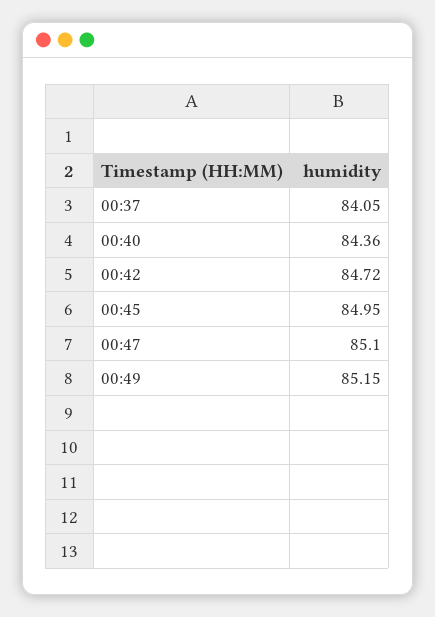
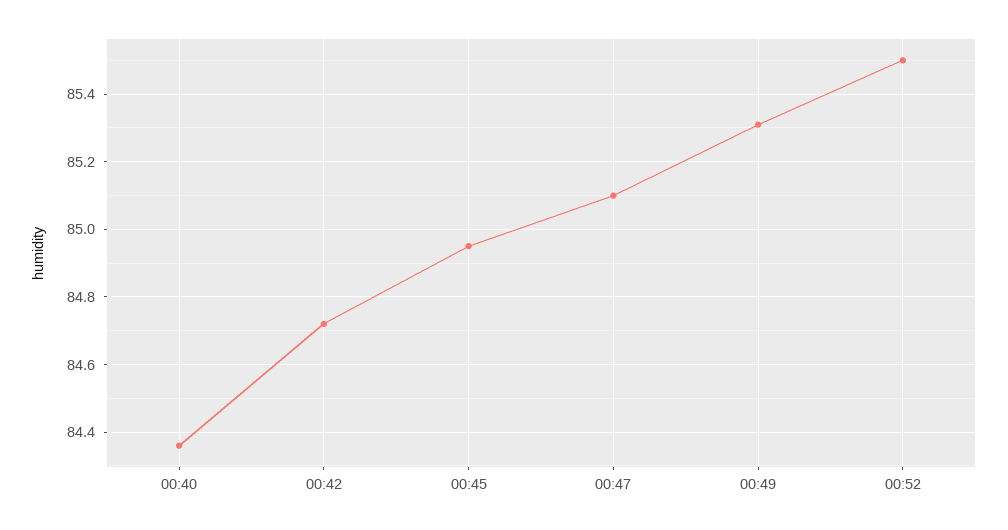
00:37: 84.05 -> none
00:49: 85.15 -> 85.3
00:52: none -> 85.5

